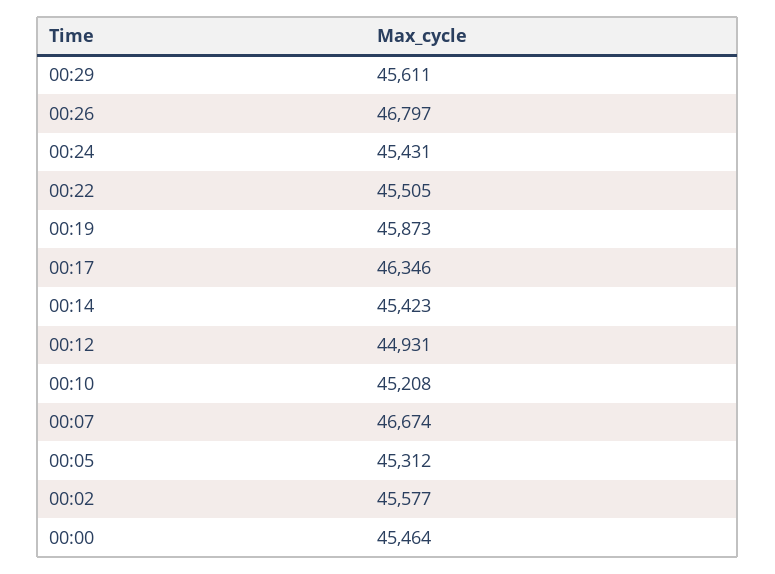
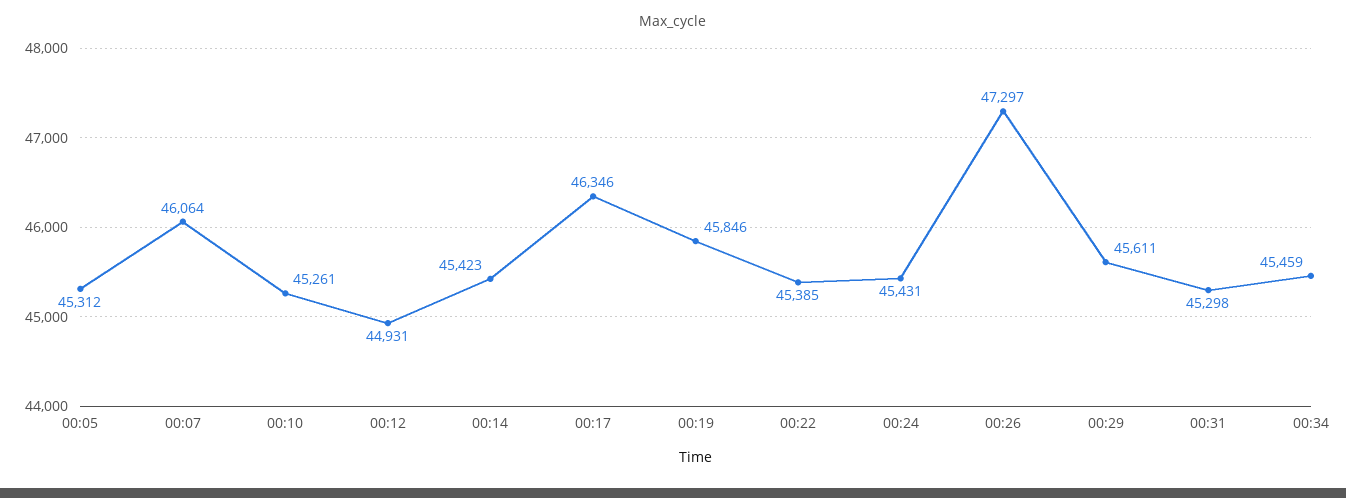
00:26: 46797 -> 47297
00:22: 45505 -> 45385
00:19: 45873 -> 45846
00:10: 45208 -> 45261
00:07: 46674 -> 46064
00:02: 45577 -> none
00:00: 45464 -> none
00:31: none -> 45298
00:34: none -> 45459

